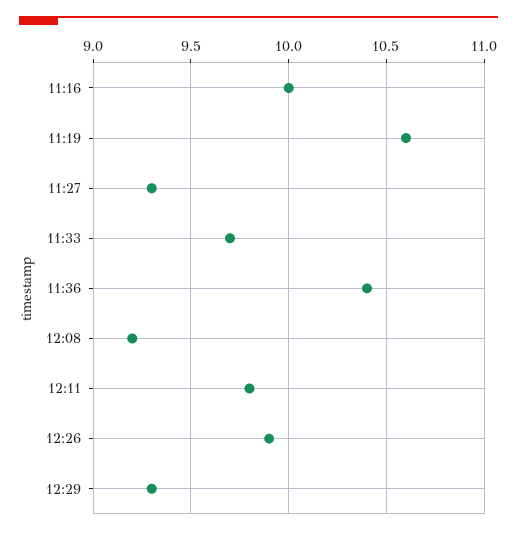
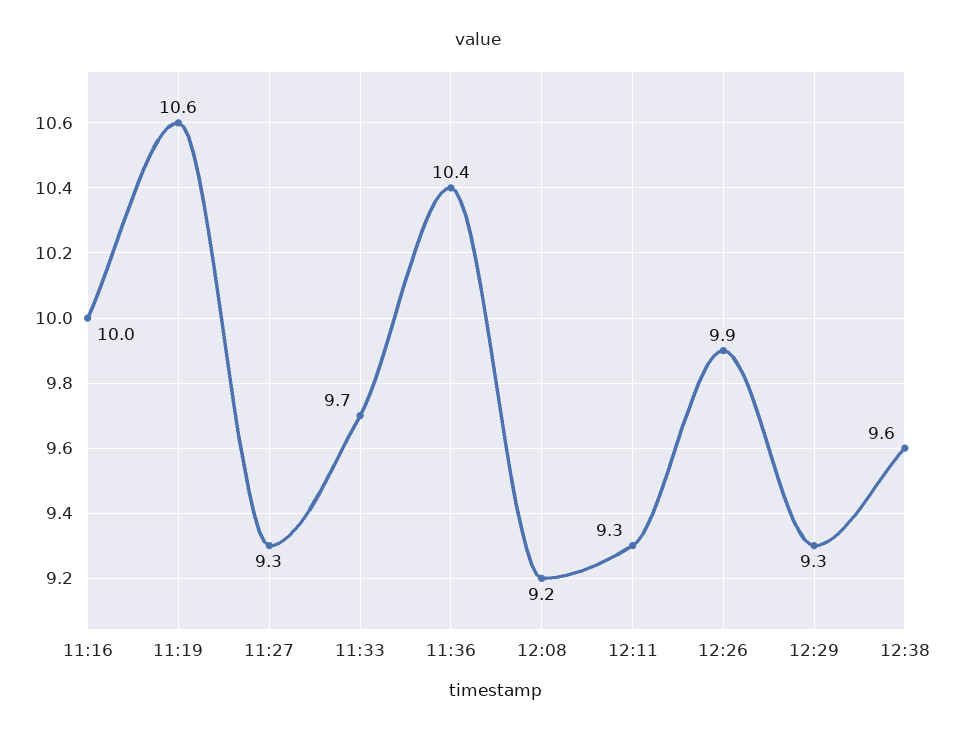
12:11: 9.8 -> 9.3
12:38: none -> 9.6

